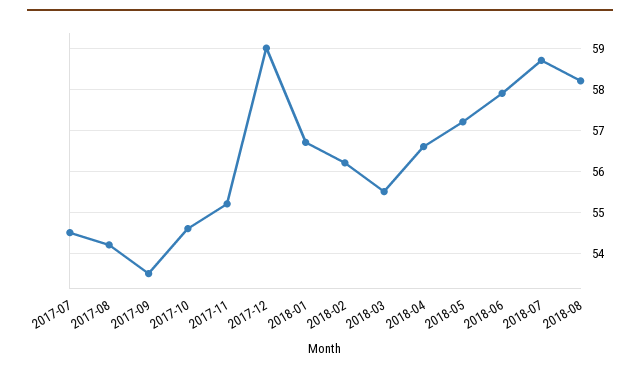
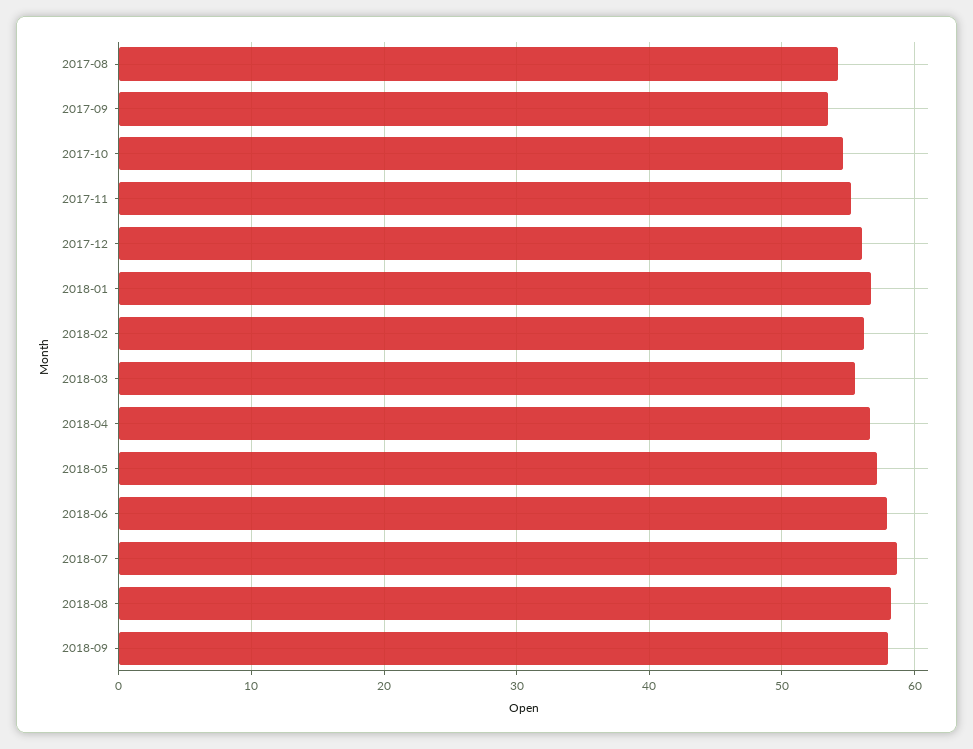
2017-07: 54.5 -> none
2017-12: 59 -> 56
2018-09: none -> 58

